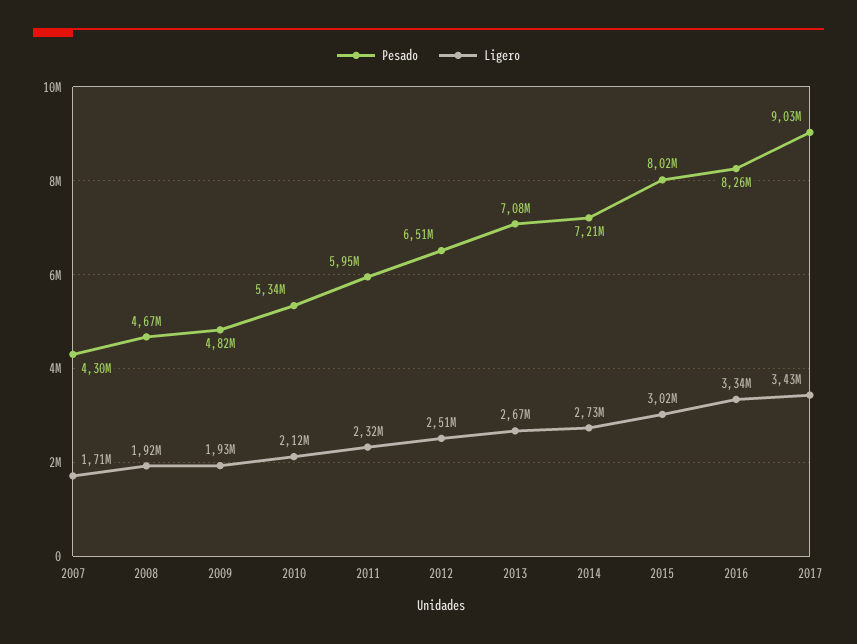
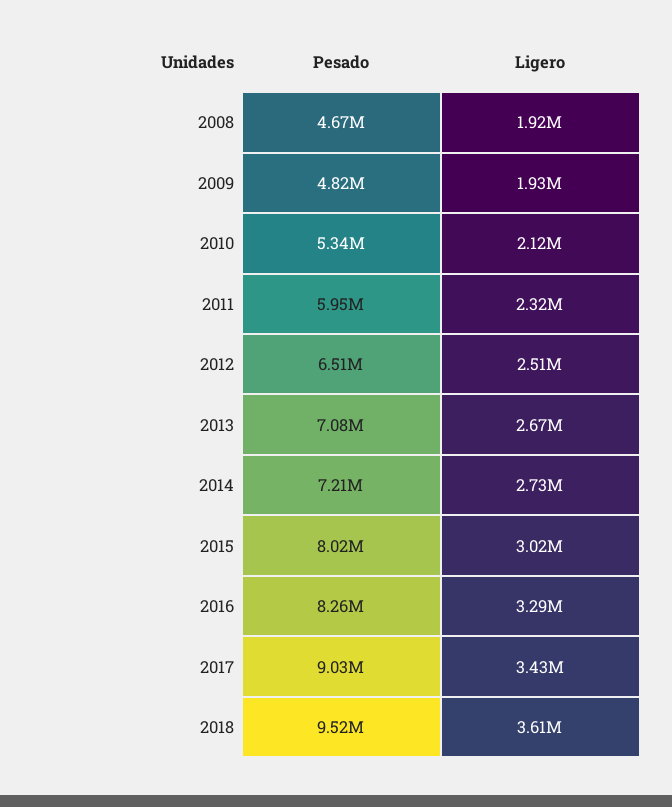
Pesado, 2007: 4300000 -> none
Ligero, 2007: 1710000 -> none
Ligero, 2016: 3340000 -> 3290000
Pesado, 2018: none -> 9520000
Ligero, 2018: none -> 3610000

